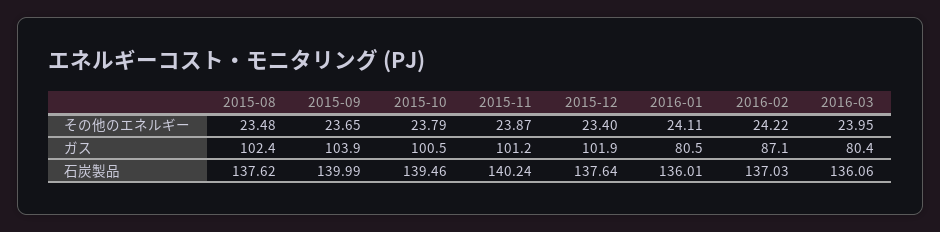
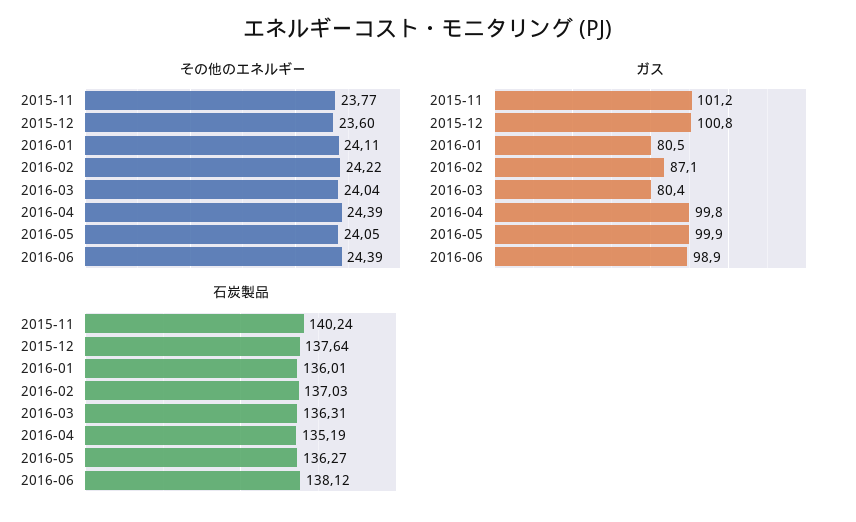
その他のエネルギー, 2015-08: 23.48 -> none
その他のエネルギー, 2015-09: 23.65 -> none
その他のエネルギー, 2015-10: 23.79 -> none
その他のエネルギー, 2015-11: 23.87 -> 23.77
その他のエネルギー, 2015-12: 23.4 -> 23.6
その他のエネルギー, 2016-03: 23.95 -> 24.04
ガス, 2015-08: 102.4 -> none
ガス, 2015-09: 103.9 -> none
ガス, 2015-10: 100.5 -> none
ガス, 2015-12: 101.9 -> 100.8
石炭製品, 2015-08: 137.62 -> none
石炭製品, 2015-09: 139.99 -> none
石炭製品, 2015-10: 139.46 -> none
石炭製品, 2016-03: 136.06 -> 136.31
その他のエネルギー, 2016-04: none -> 24.39
その他のエネルギー, 2016-05: none -> 24.05
その他のエネルギー, 2016-06: none -> 24.39
ガス, 2016-04: none -> 99.8
ガス, 2016-05: none -> 99.9
ガス, 2016-06: none -> 98.9
石炭製品, 2016-04: none -> 135.19
石炭製品, 2016-05: none -> 136.27
石炭製品, 2016-06: none -> 138.12

